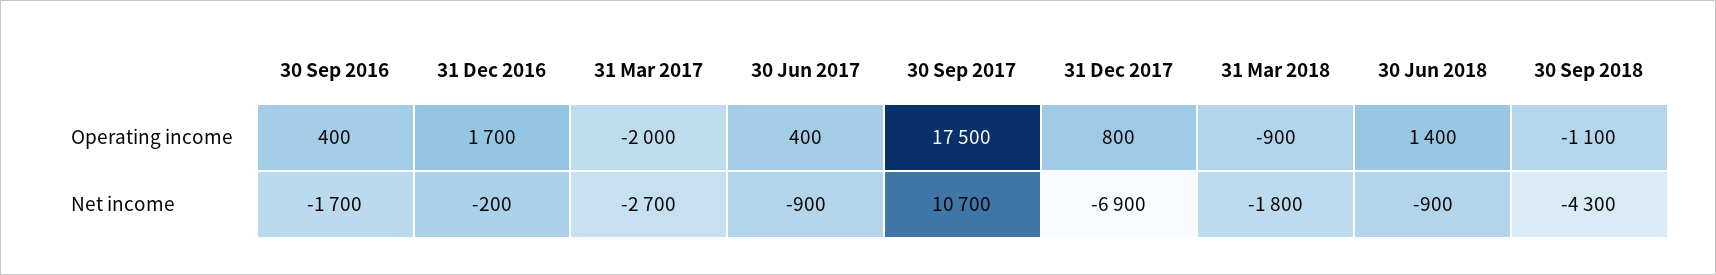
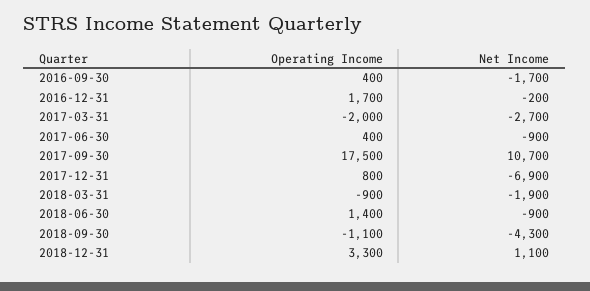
31 Mar 2018, Net income: -1800 -> -1900
2018-12-31, Operating income: none -> 3300
2018-12-31, Net income: none -> 1100

